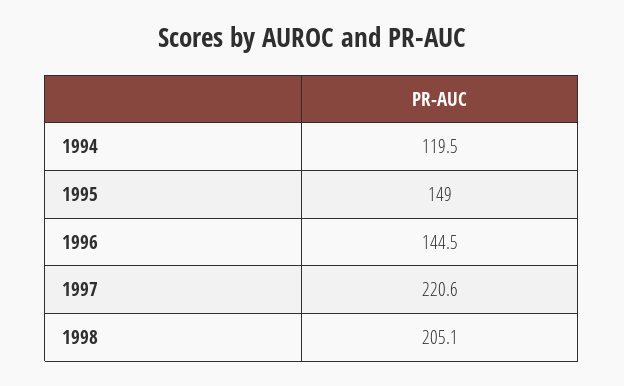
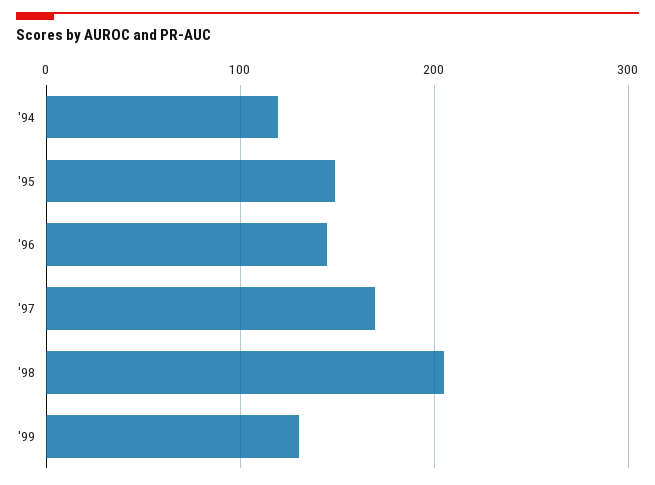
1997: 220.6 -> 170
'99: none -> 130

